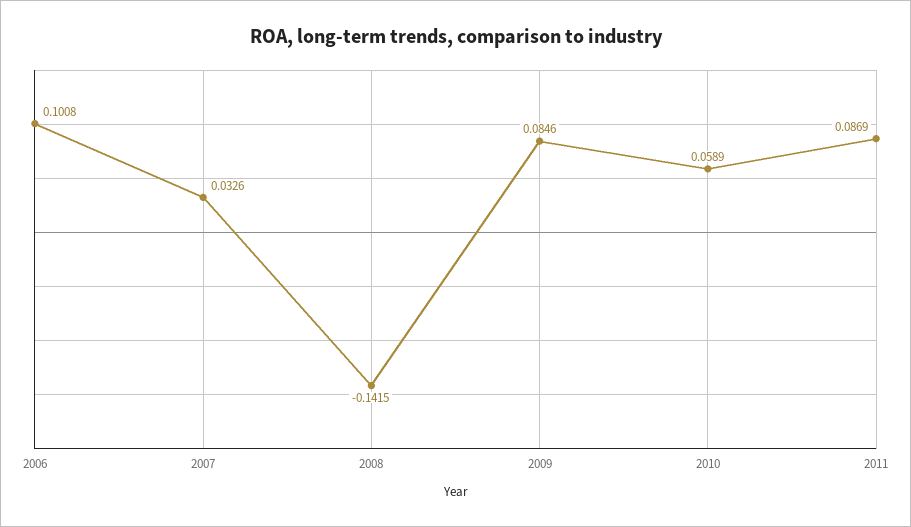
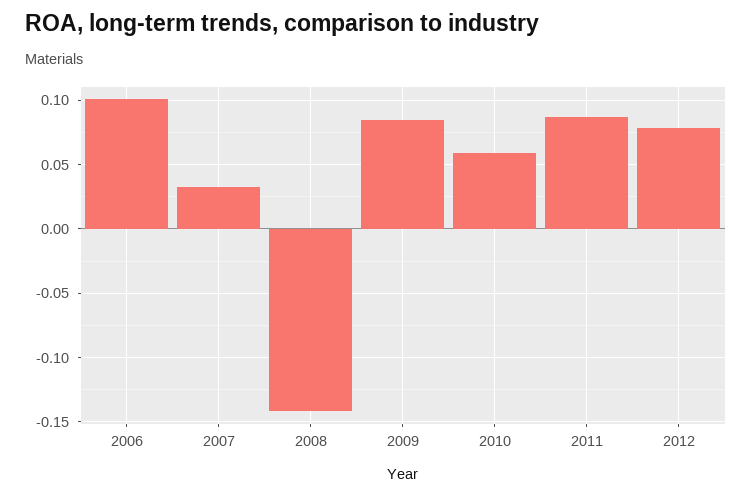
2012: none -> 0.08

